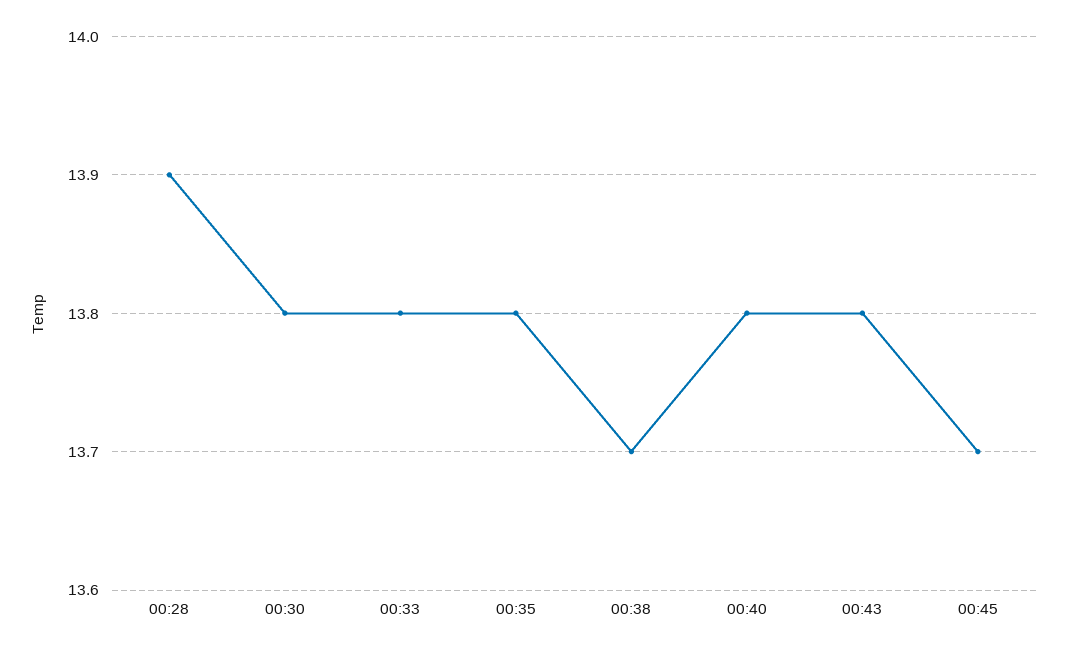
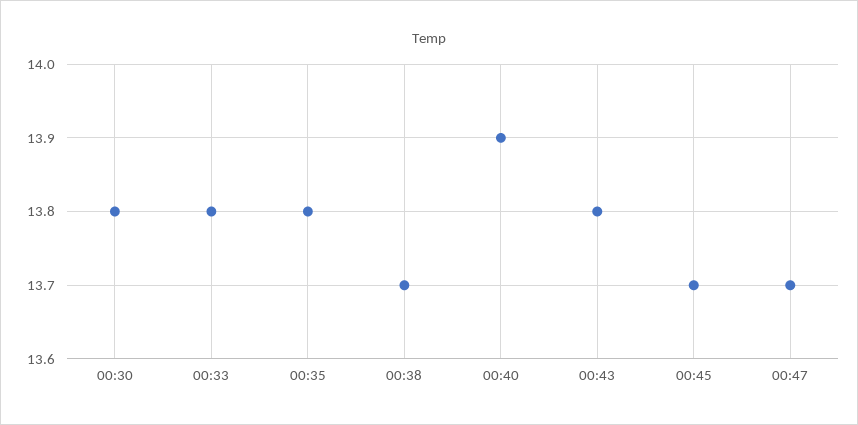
00:28: 13.9 -> none
00:40: 13.8 -> 13.9
00:47: none -> 13.7

